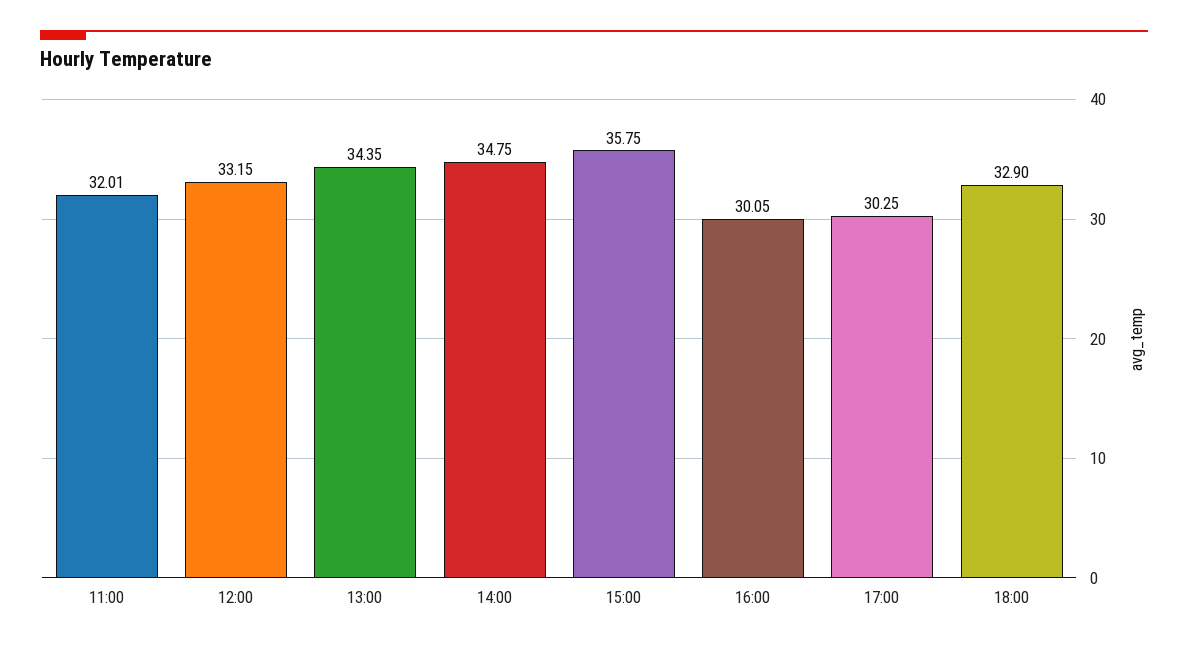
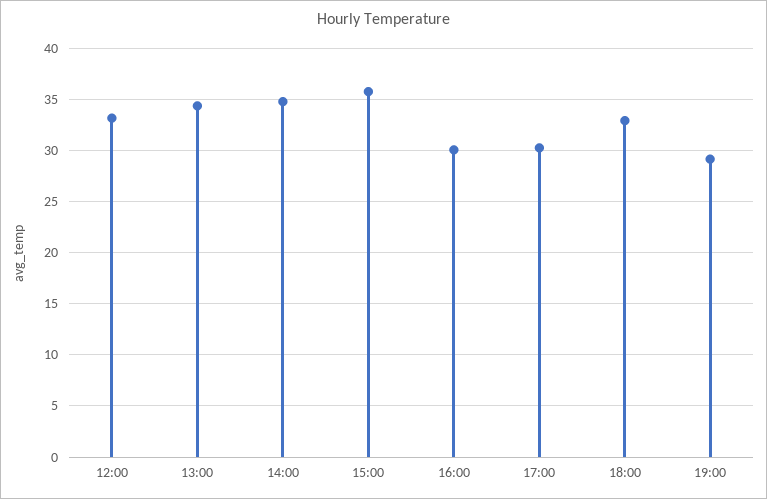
11:00: 32.01 -> none
19:00: none -> 29

